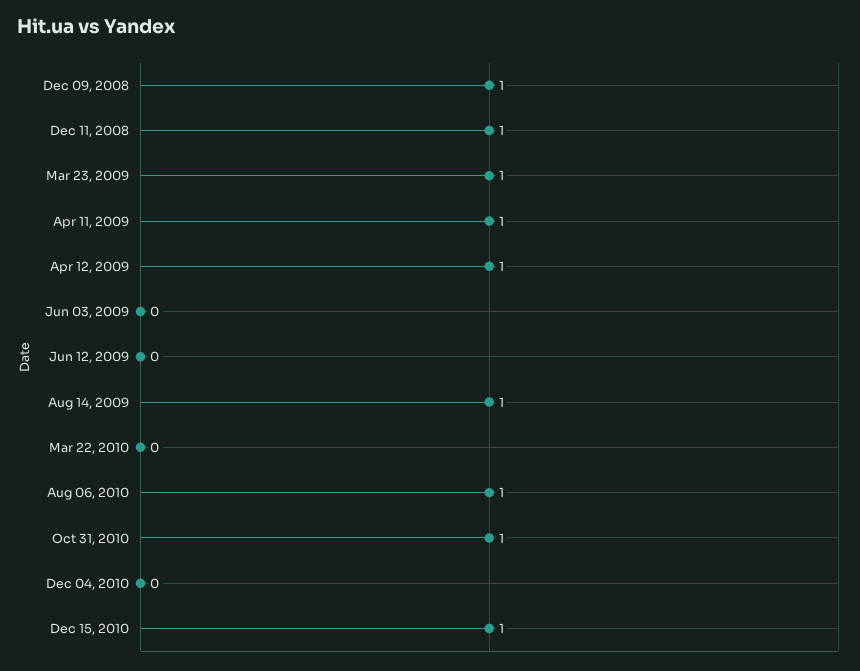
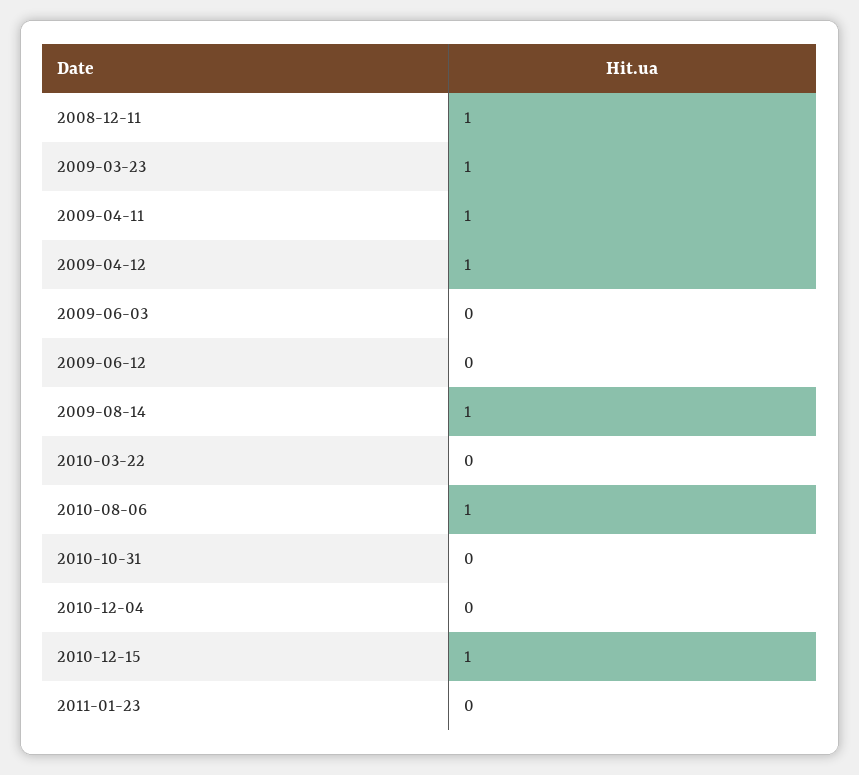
Dec 09, 2008: 1 -> none
Oct 31, 2010: 1 -> 0
2011-01-23: none -> 0

